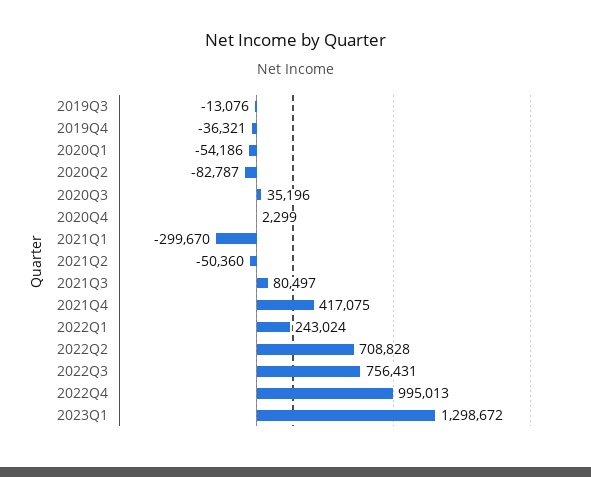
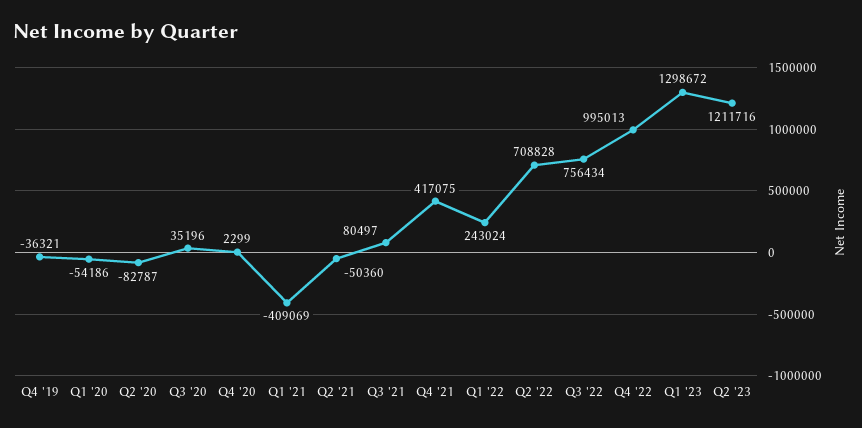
2019Q3: -13076 -> none
2021Q1: -299670 -> -409069
2022Q3: 756431 -> 756434
Q2 '23: none -> 1211716

